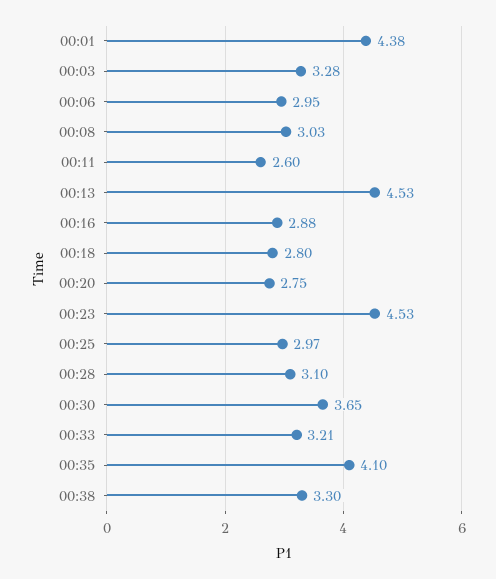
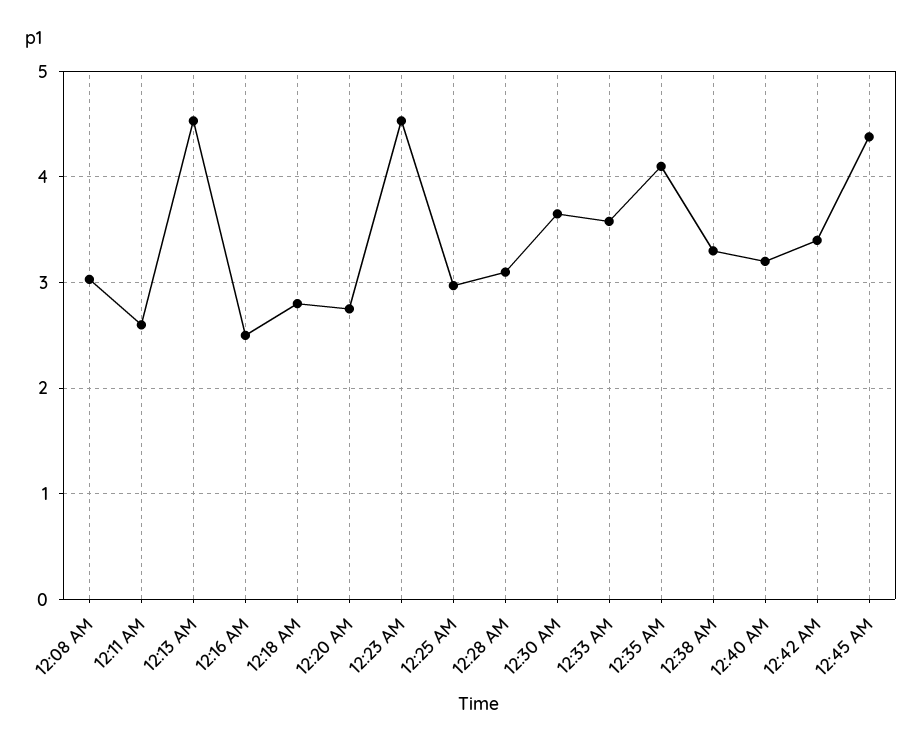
00:01: 4.38 -> none
00:03: 3.28 -> none
00:06: 2.95 -> none
00:16: 2.88 -> 2.5
00:33: 3.21 -> 3.6
12:40 AM: none -> 3.2
12:42 AM: none -> 3.4
12:45 AM: none -> 4.4

